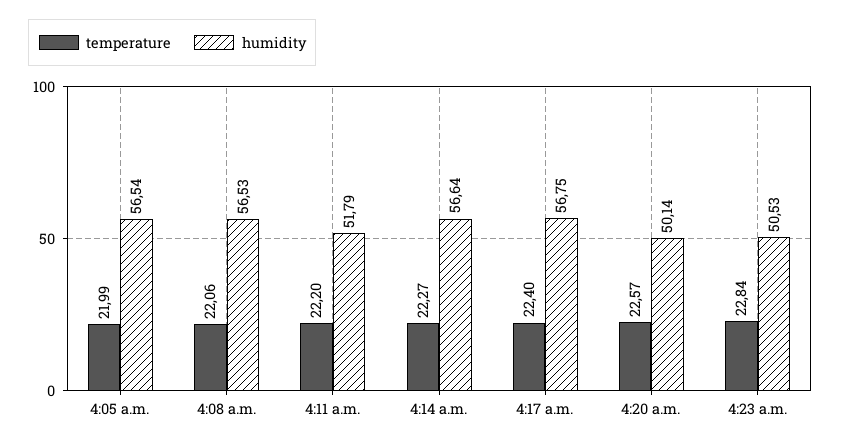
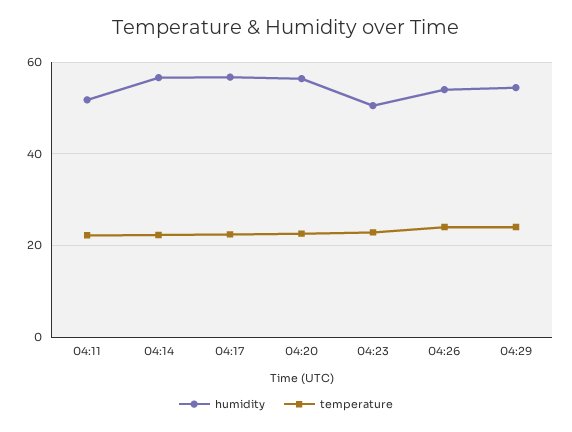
temperature, 4:05 a.m.: 21.99 -> none
humidity, 4:05 a.m.: 56.54 -> none
temperature, 4:08 a.m.: 22.06 -> none
humidity, 4:08 a.m.: 56.53 -> none
humidity, 4:20 a.m.: 50.14 -> 56
humidity, 04:26: none -> 54
temperature, 04:26: none -> 24
humidity, 04:29: none -> 54
temperature, 04:29: none -> 24

